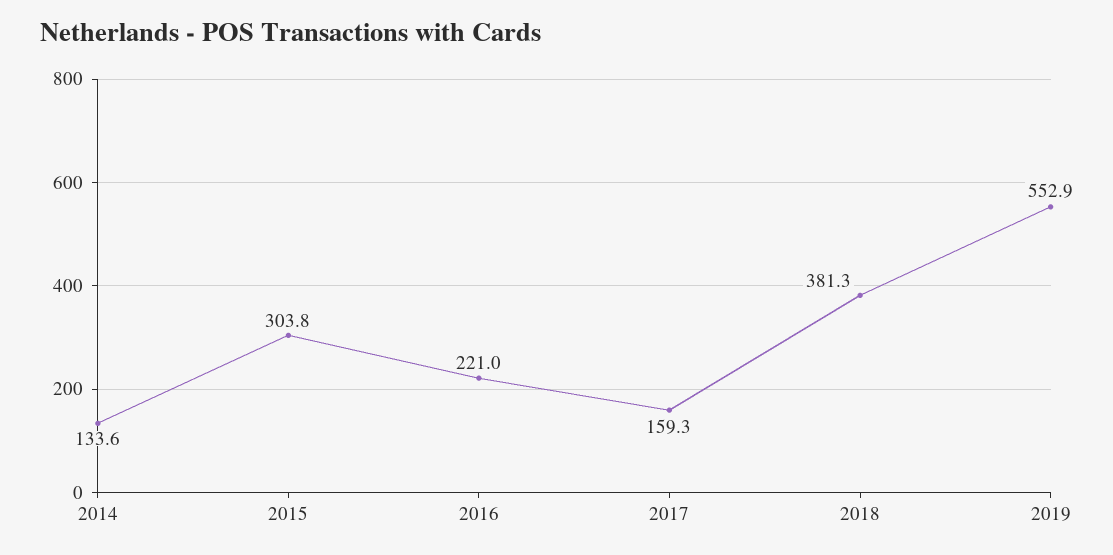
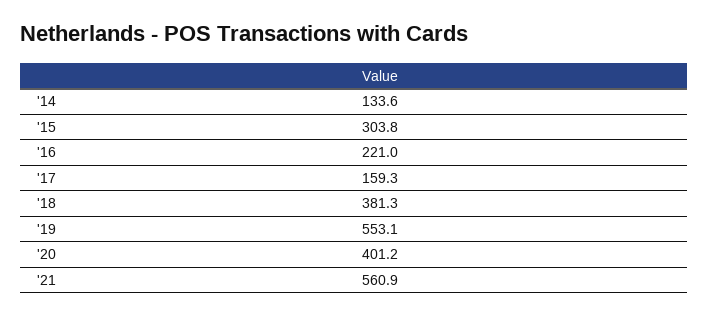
2019: 552.9 -> 553.1
'20: none -> 401.2
'21: none -> 560.9

